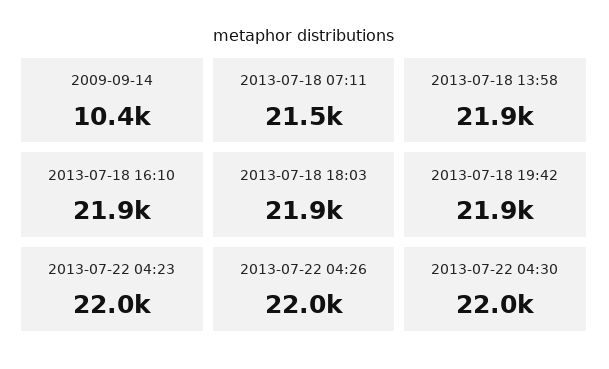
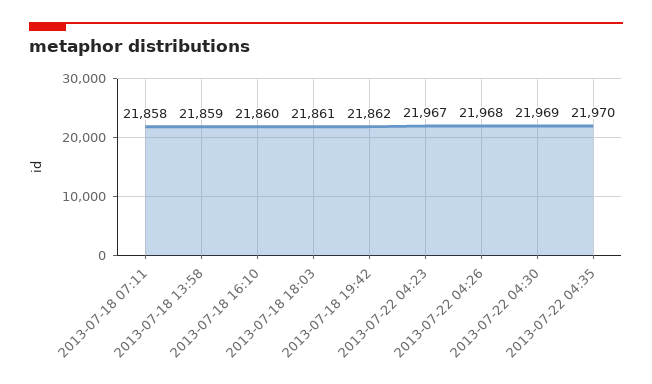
2009-09-14: 10400 -> none
2013-07-18 07:11: 21500 -> 21858
2013-07-22 04:35: none -> 21970

